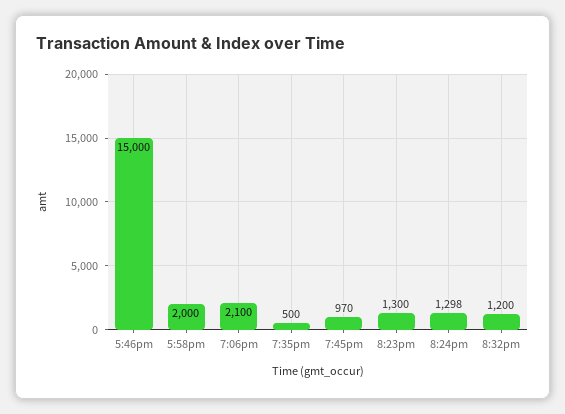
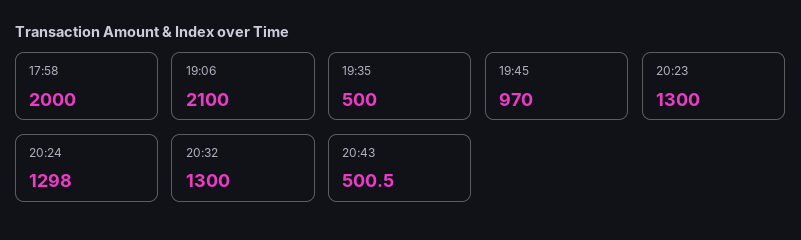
5:46pm: 15000 -> none
8:32pm: 1200 -> 1300
20:43: none -> 500.5

